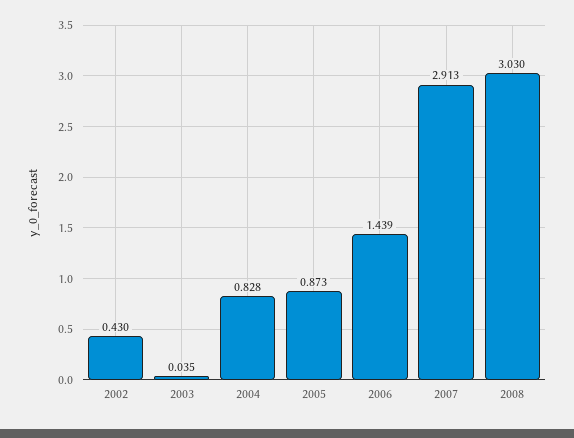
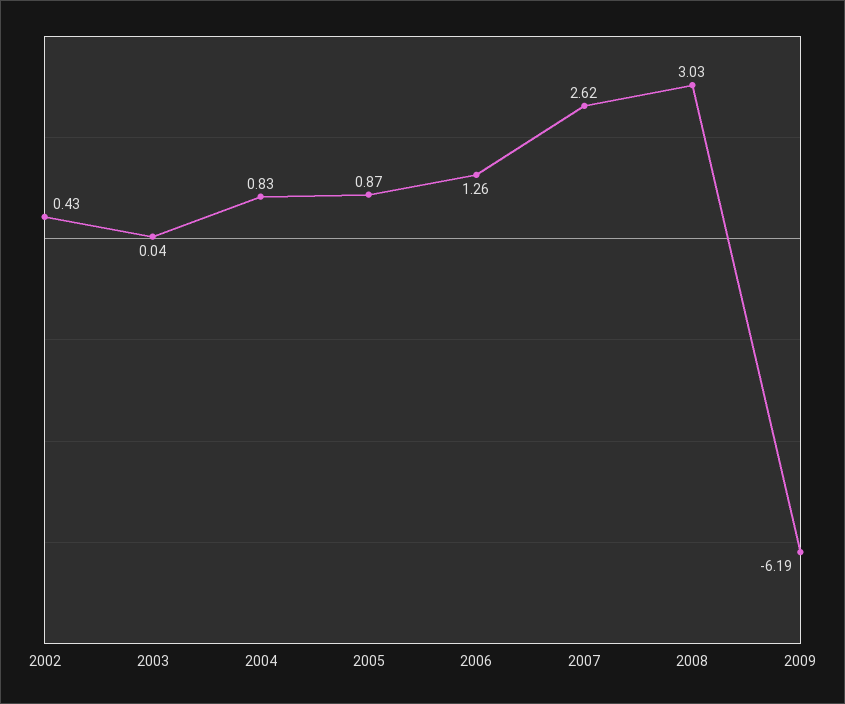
2006: 1.439 -> 1.26
2007: 2.913 -> 2.62
2009: none -> -6.19

